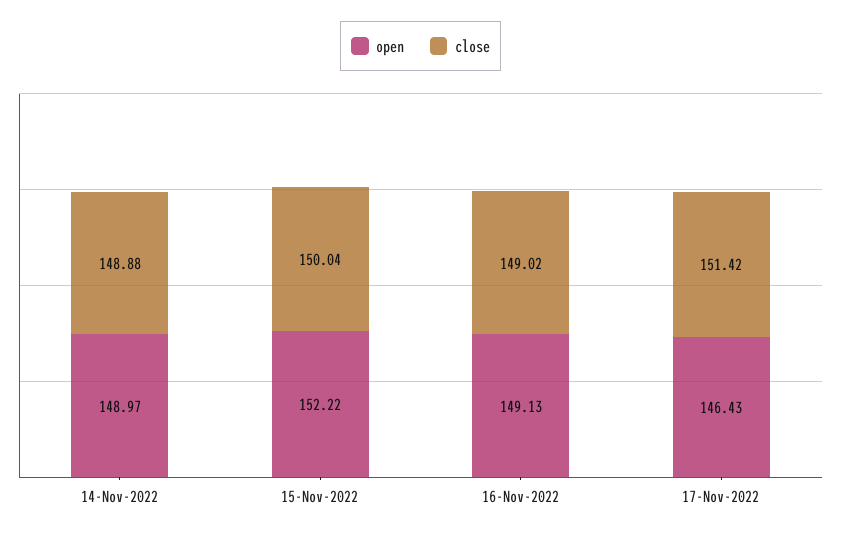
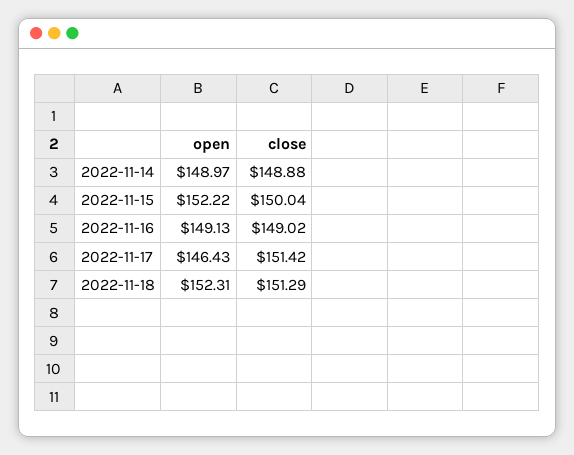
open, 2022-11-18: none -> 152.31
close, 2022-11-18: none -> 151.29

